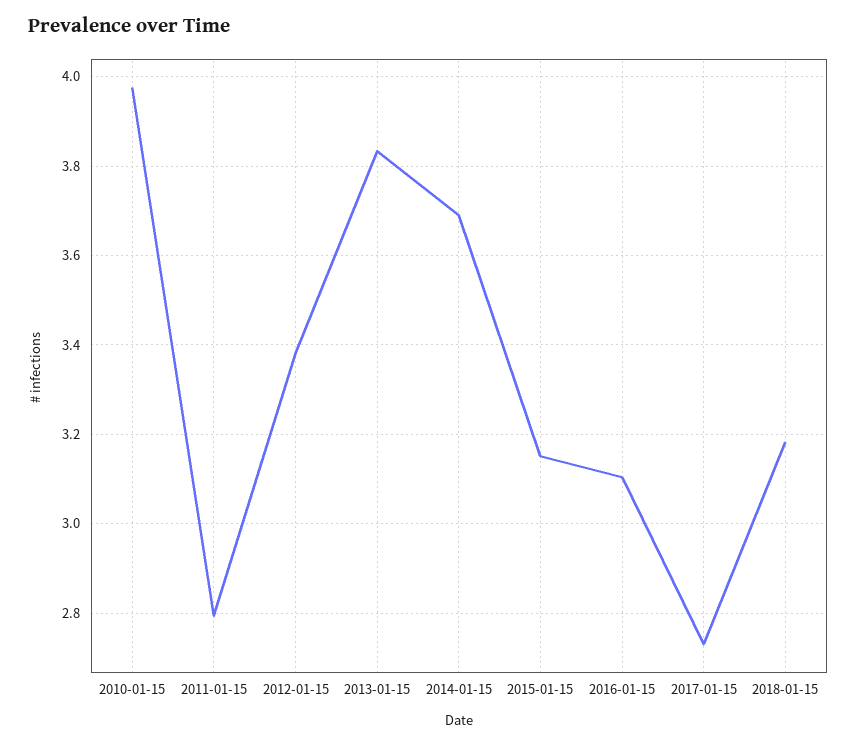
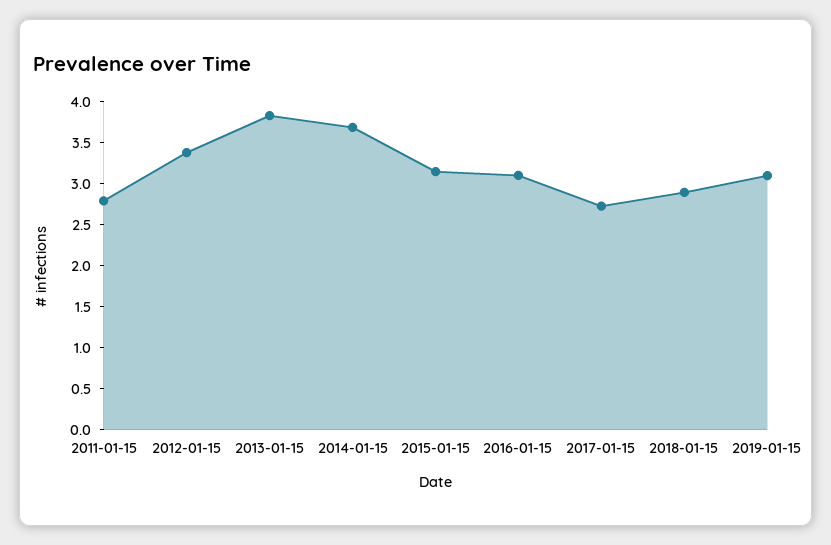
2010-01-15: 3.98 -> none
2018-01-15: 3.18 -> 2.9
2019-01-15: none -> 3.1

